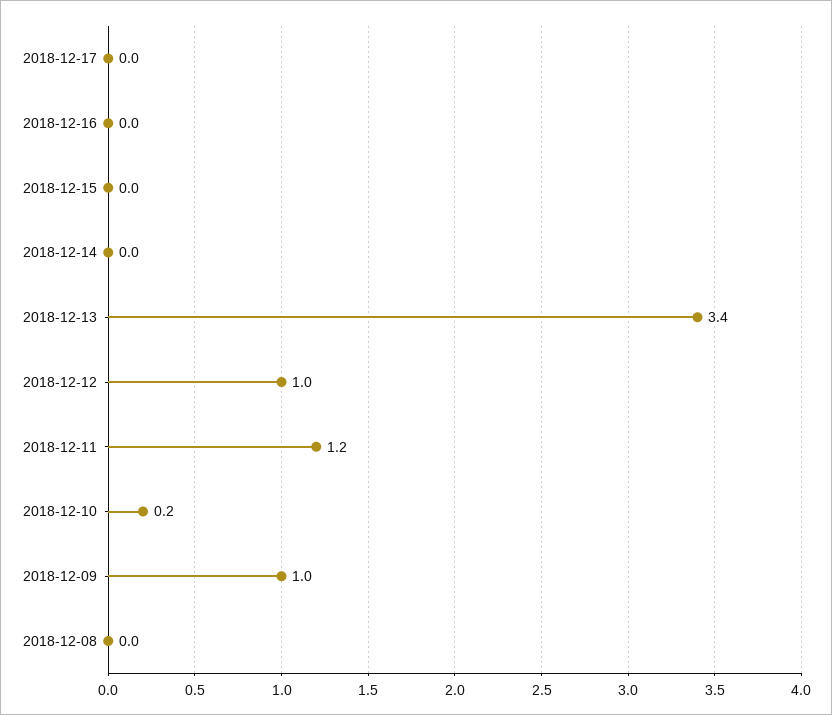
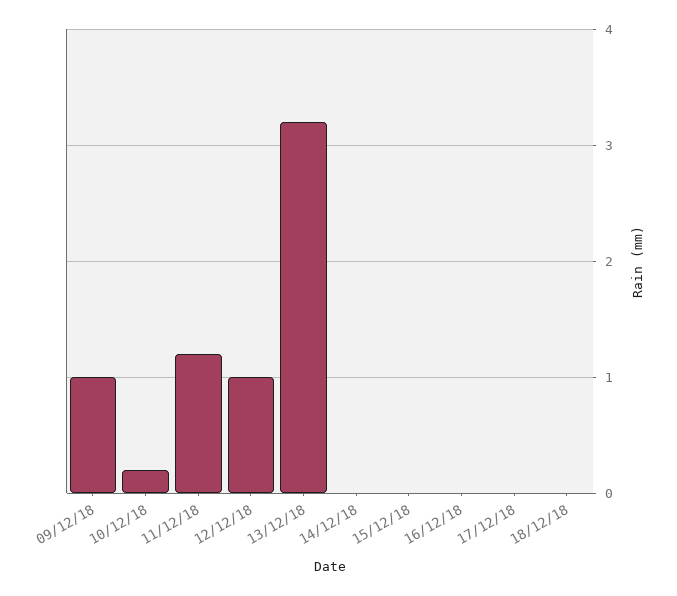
2018-12-13: 3.4 -> 3.2
2018-12-08: 0 -> none
18/12/18: none -> 0

